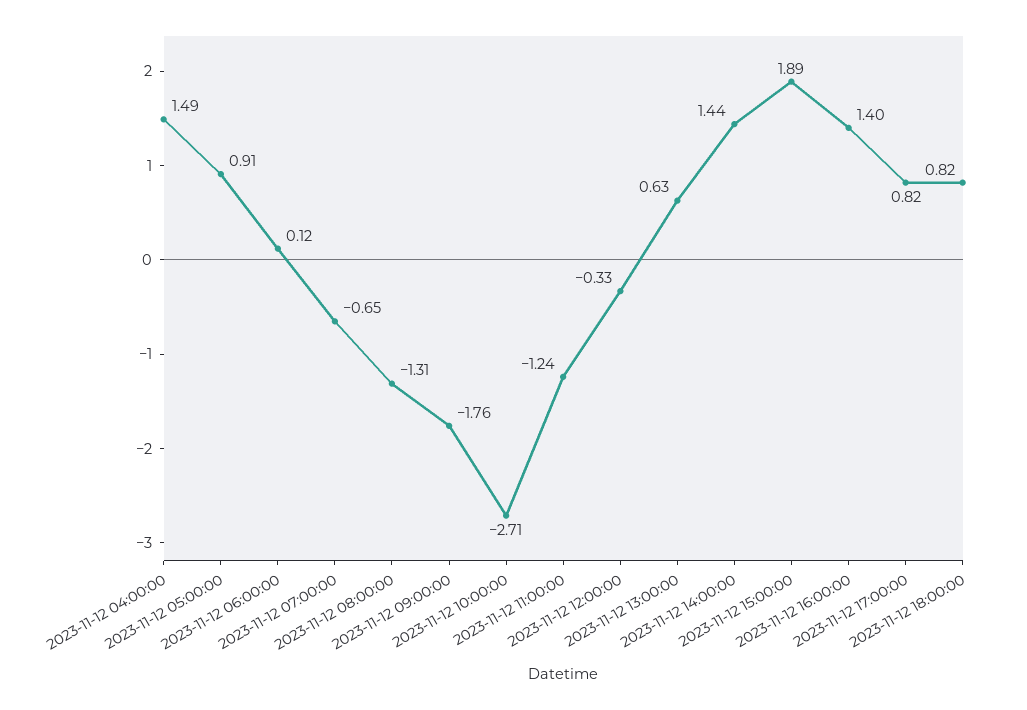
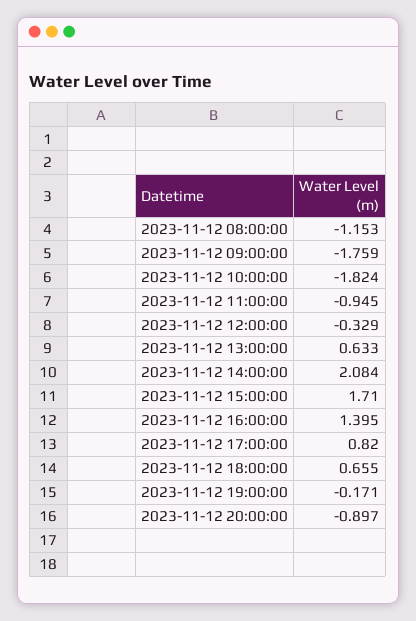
2023-11-12 04:00:00: 1.49 -> none
2023-11-12 05:00:00: 0.91 -> none
2023-11-12 06:00:00: 0.12 -> none
2023-11-12 07:00:00: -0.65 -> none
2023-11-12 08:00:00: -1.31 -> -1.153
2023-11-12 10:00:00: -2.71 -> -1.824
2023-11-12 11:00:00: -1.24 -> -0.945
2023-11-12 14:00:00: 1.44 -> 2.084
2023-11-12 15:00:00: 1.89 -> 1.71
2023-11-12 18:00:00: 0.82 -> 0.655
2023-11-12 19:00:00: none -> -0.171
2023-11-12 20:00:00: none -> -0.897

